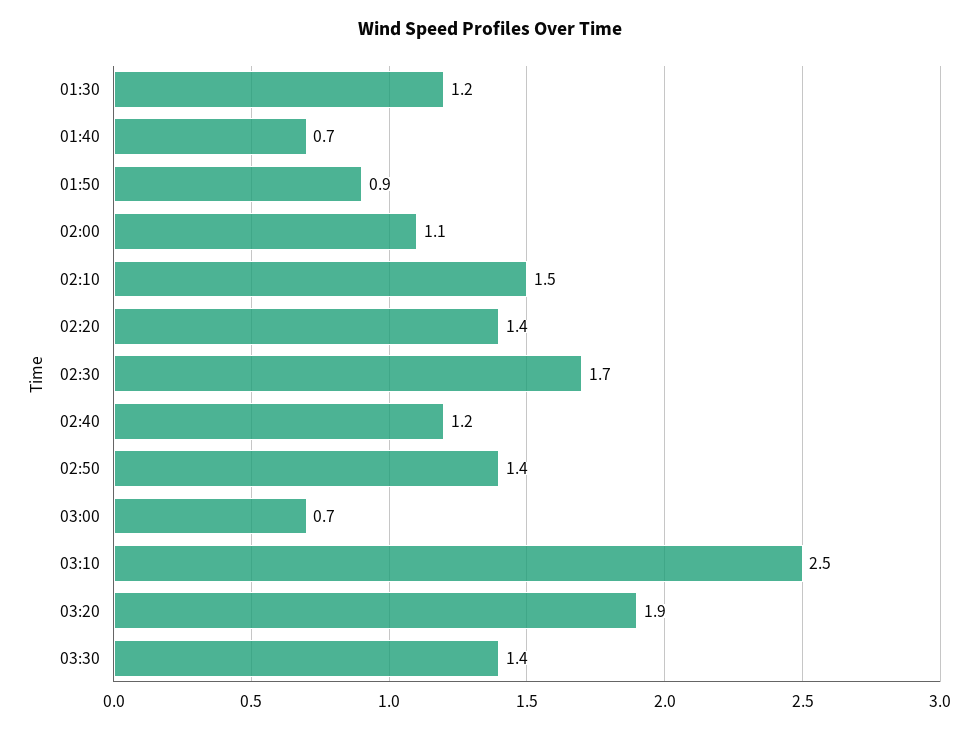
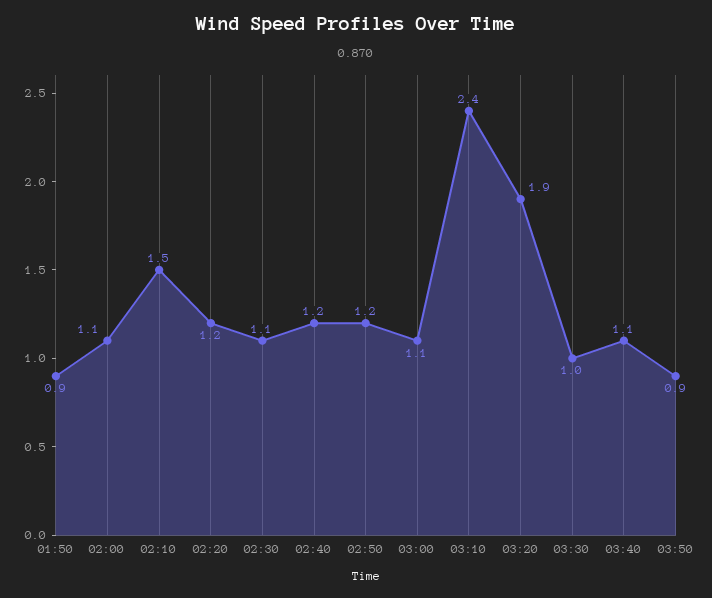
01:30: 1.2 -> none
01:40: 0.7 -> none
02:20: 1.4 -> 1.2
02:30: 1.7 -> 1.1
02:50: 1.4 -> 1.2
03:00: 0.7 -> 1.1
03:10: 2.5 -> 2.4
03:30: 1.4 -> 1
03:40: none -> 1.1
03:50: none -> 0.9

